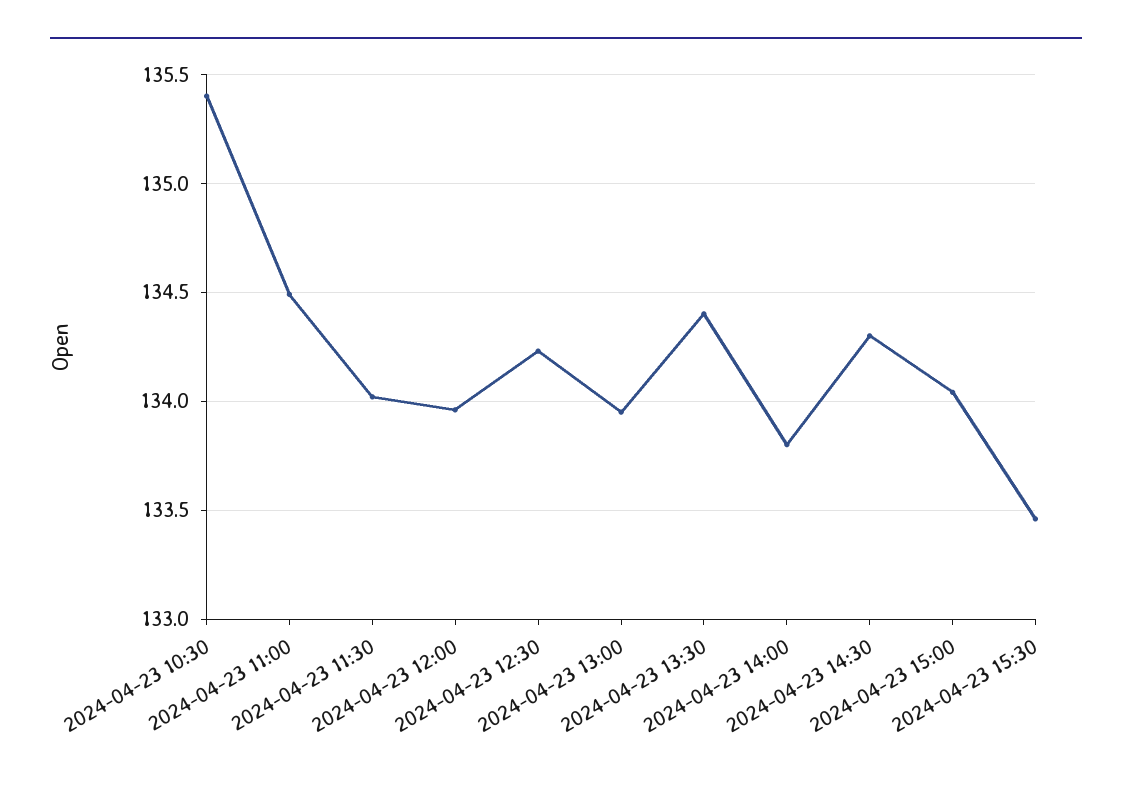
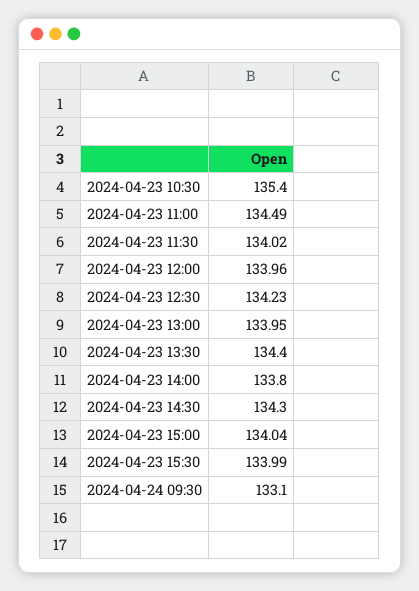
2024-04-23 15:30: 133.45 -> 133.99
2024-04-24 09:30: none -> 133.1

